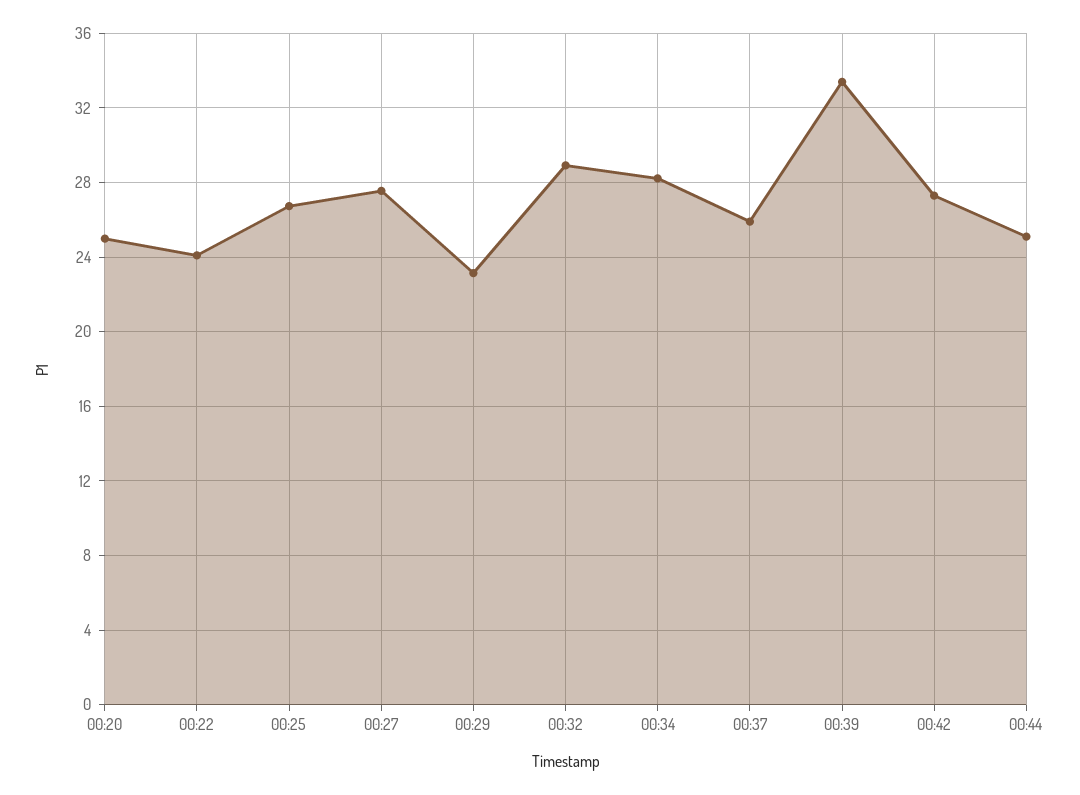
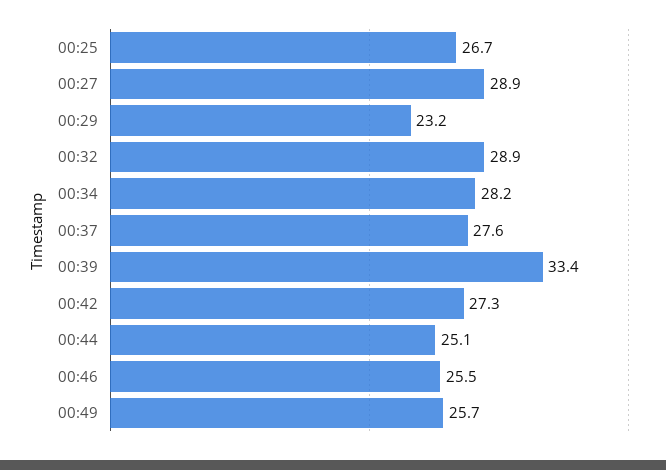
00:20: 25 -> none
00:22: 24 -> none
00:27: 27.5 -> 28.9
00:37: 26 -> 27.6
00:46: none -> 25.5
00:49: none -> 25.7

